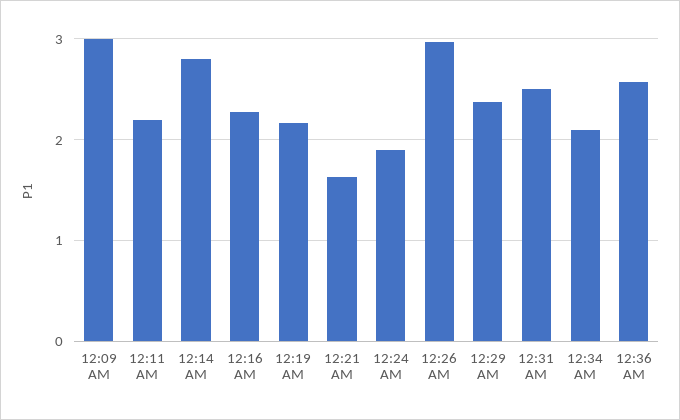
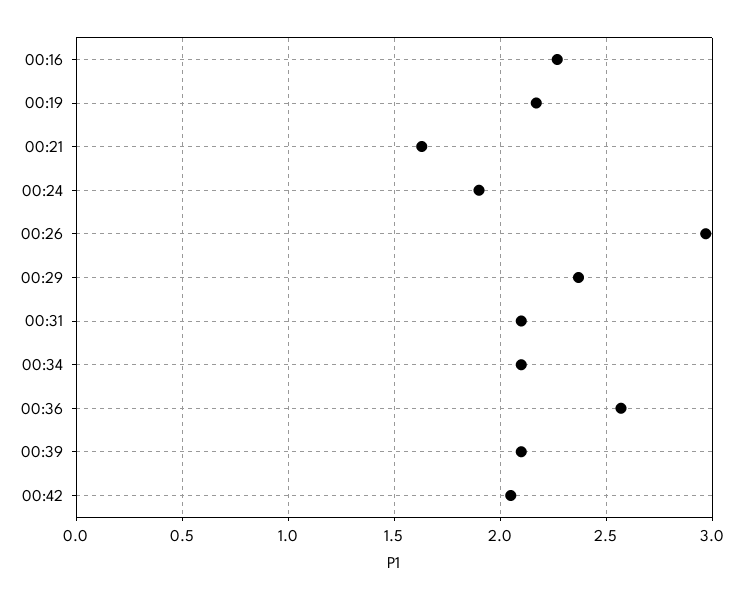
12:09 AM: 3 -> none
12:11 AM: 2.2 -> none
12:14 AM: 2.8 -> none
12:31 AM: 2.5 -> 2.1
00:39: none -> 2.1
00:42: none -> 2.05

